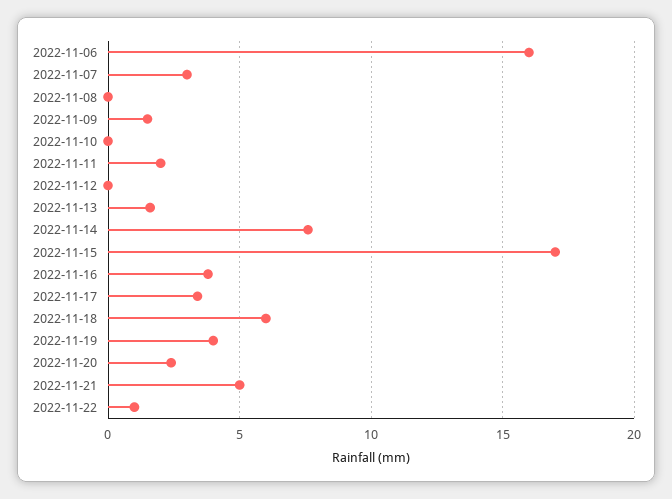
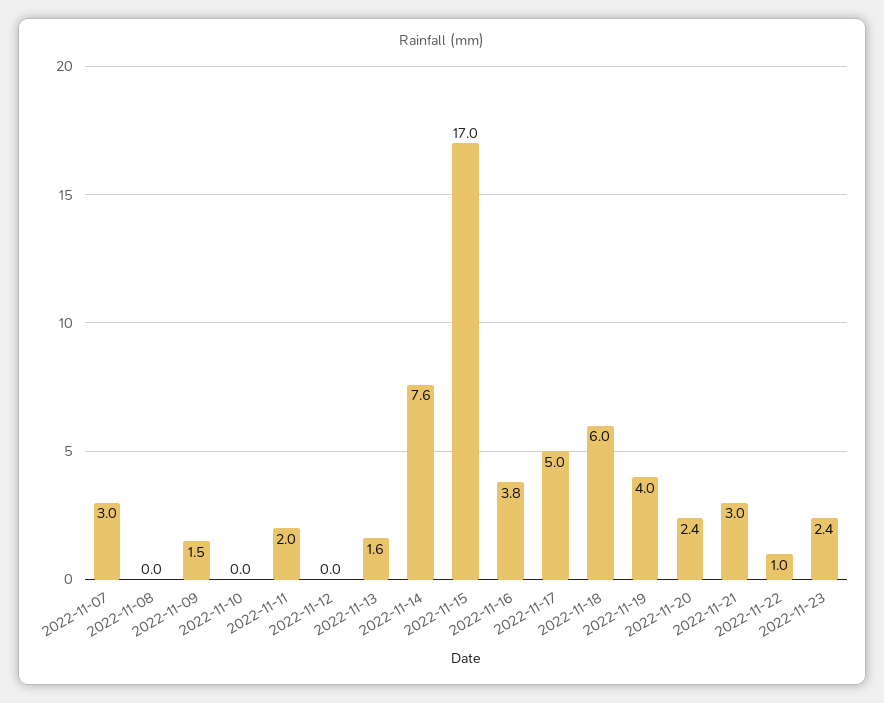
2022-11-06: 16 -> none
2022-11-17: 3.5 -> 5
2022-11-21: 5 -> 3
2022-11-23: none -> 2.4

